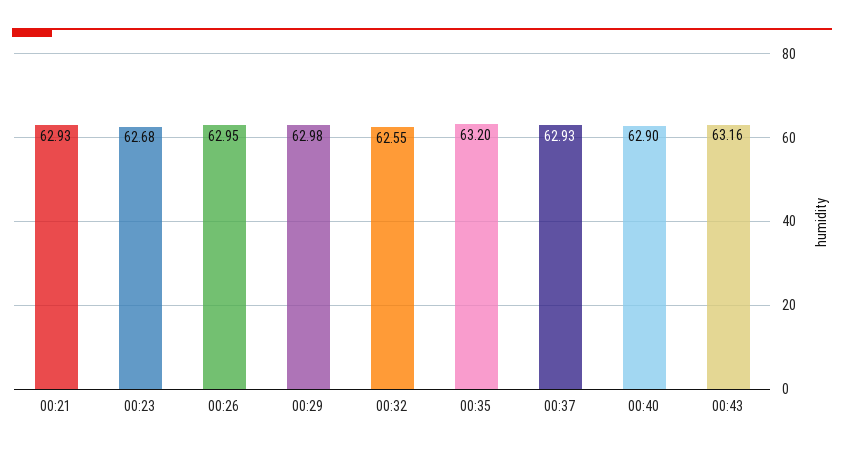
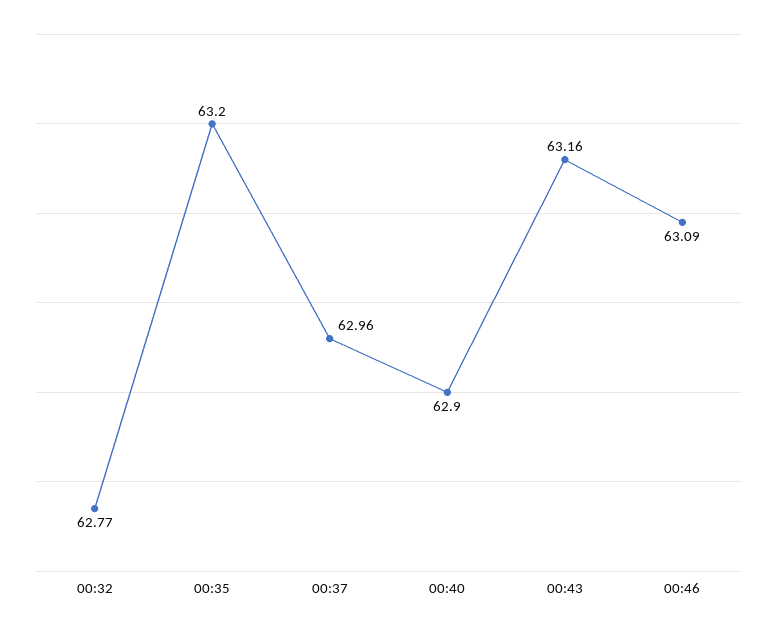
00:21: 62.93 -> none
00:23: 62.68 -> none
00:26: 62.95 -> none
00:29: 62.98 -> none
00:32: 62.55 -> 62.77
00:37: 62.93 -> 62.96
00:46: none -> 63.09

